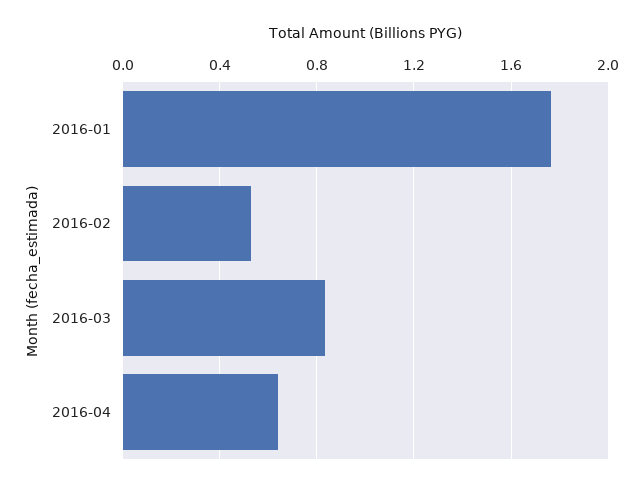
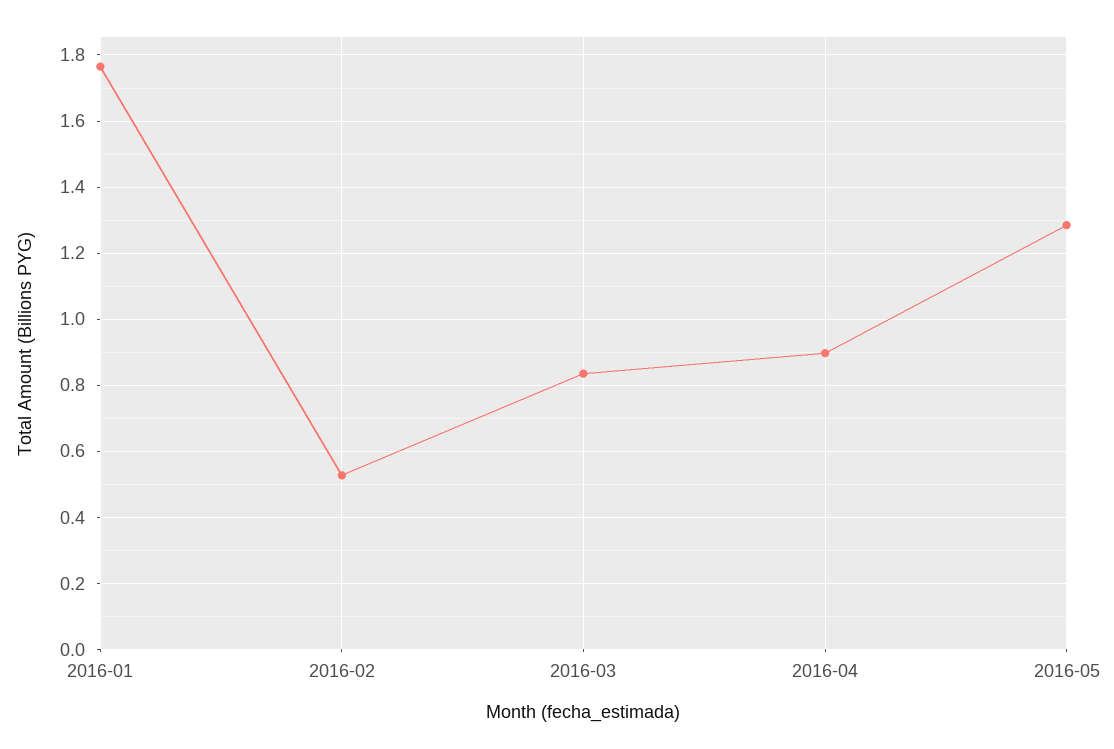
2016-04: 0.65 -> 0.9
2016-05: none -> 1.28

